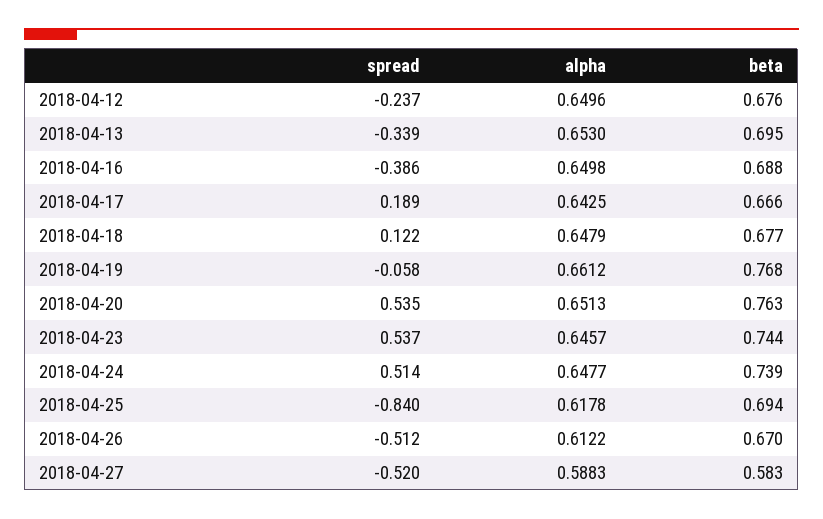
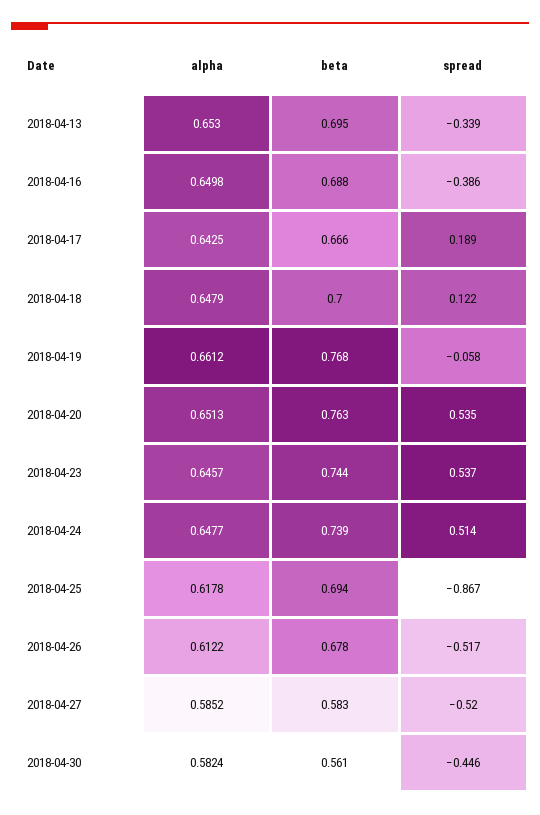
spread, 2018-04-12: -0.237 -> none
alpha, 2018-04-12: 0.6496 -> none
beta, 2018-04-12: 0.676 -> none
beta, 2018-04-18: 0.677 -> 0.7
spread, 2018-04-25: -0.84 -> -0.867
spread, 2018-04-26: -0.512 -> -0.517
beta, 2018-04-26: 0.67 -> 0.678
alpha, 2018-04-27: 0.5883 -> 0.5852
alpha, 2018-04-30: none -> 0.5824
beta, 2018-04-30: none -> 0.561
spread, 2018-04-30: none -> -0.446

